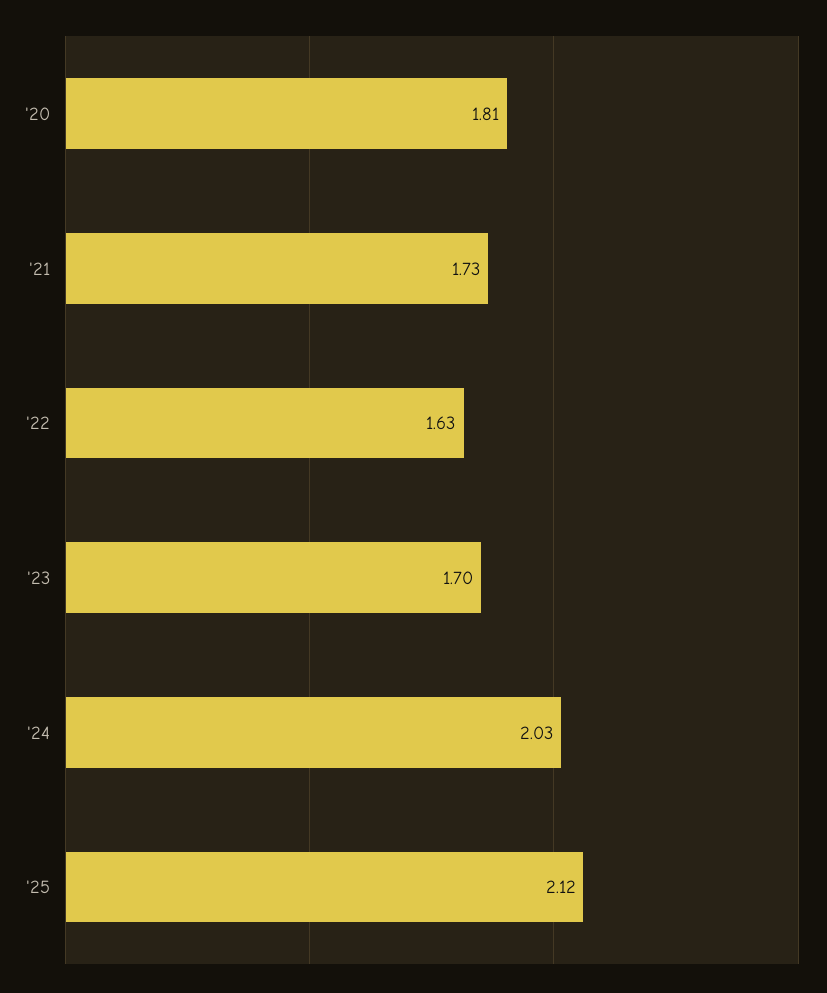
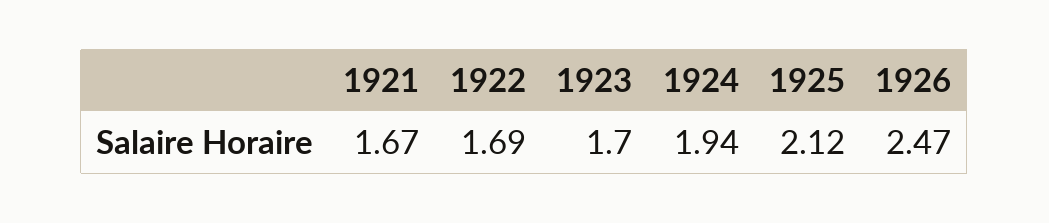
'20: 1.81 -> none
'21: 1.73 -> 1.67
'22: 1.63 -> 1.69
'24: 2.03 -> 1.94
1926: none -> 2.47

